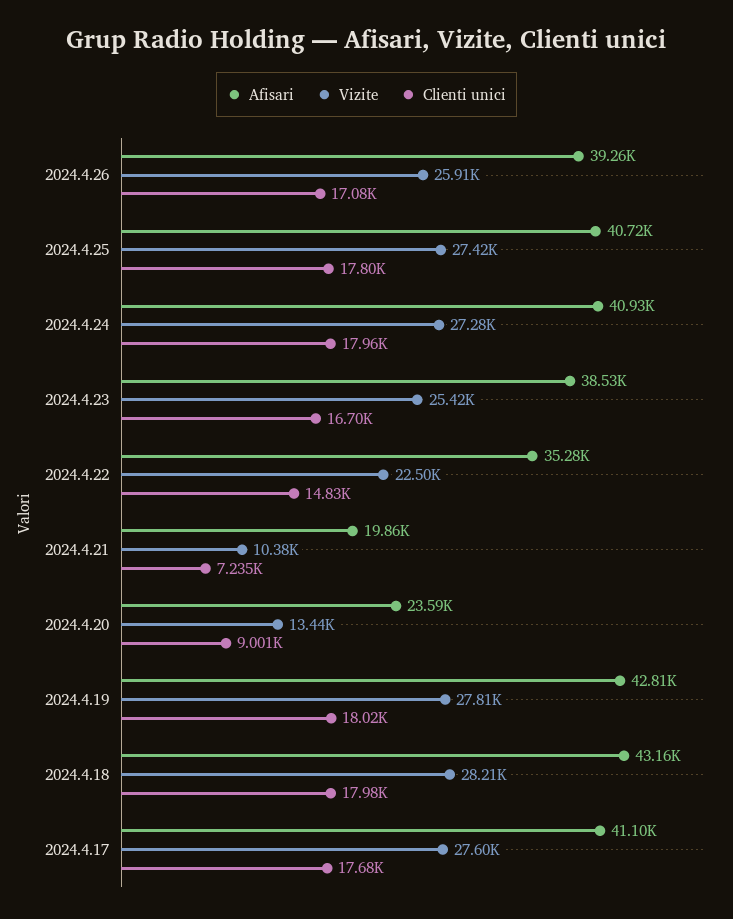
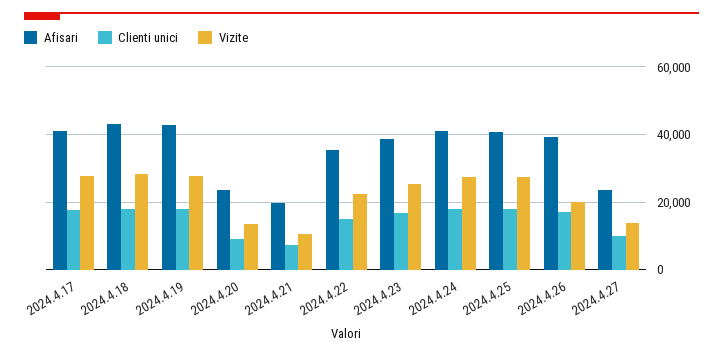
Vizite, 2024.4.26: 25910 -> 20000
Afisari, 2024.4.27: none -> 24000
Clienti unici, 2024.4.27: none -> 10000
Vizite, 2024.4.27: none -> 14000

